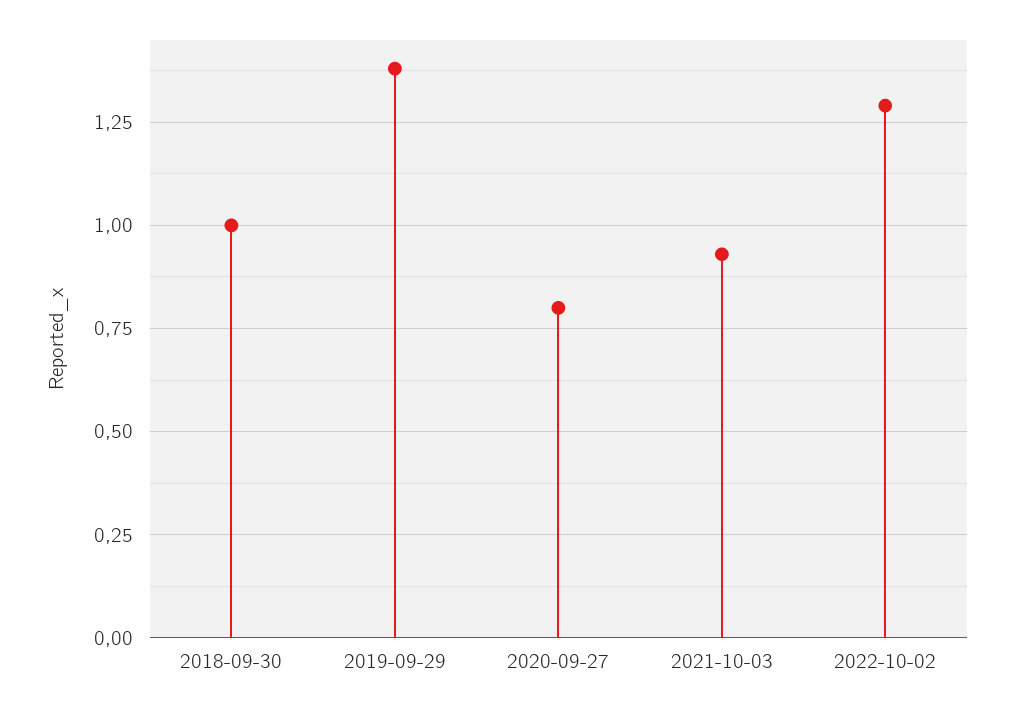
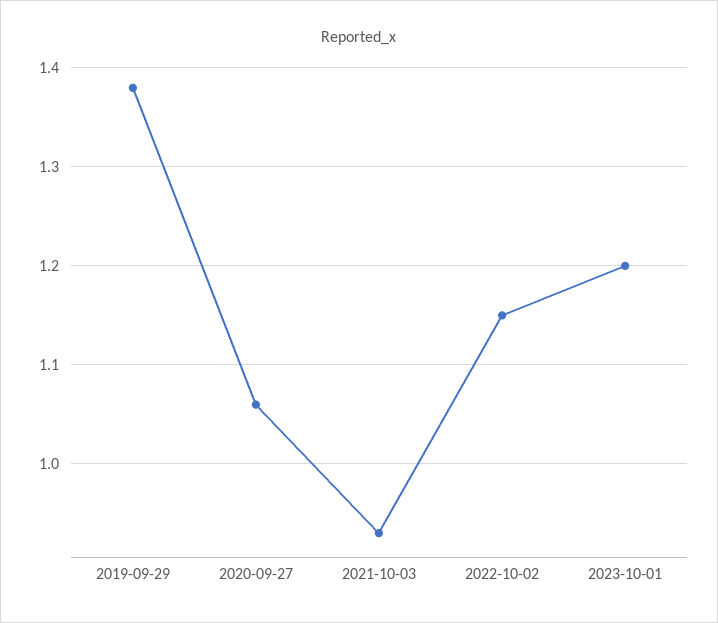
2018-09-30: 1 -> none
2020-09-27: 0.8 -> 1.06
2022-10-02: 1.3 -> 1.15
2023-10-01: none -> 1.2

